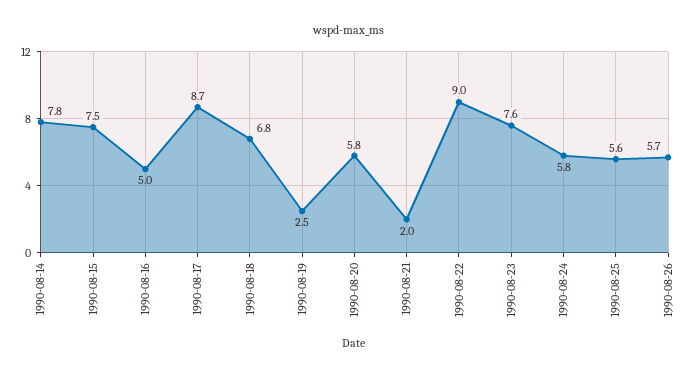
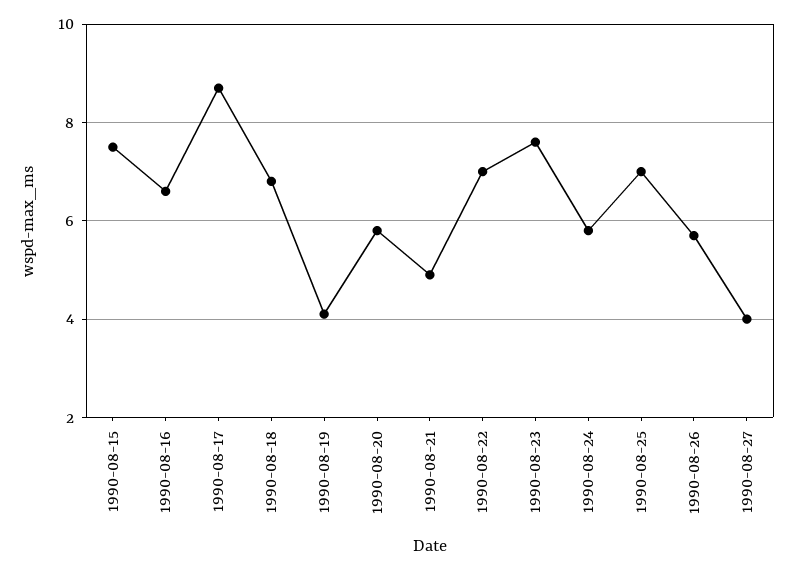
1990-08-14: 7.8 -> none
1990-08-16: 5 -> 6.5
1990-08-19: 2.5 -> 4
1990-08-21: 2 -> 5
1990-08-22: 9 -> 7
1990-08-25: 5.6 -> 7
1990-08-27: none -> 4

